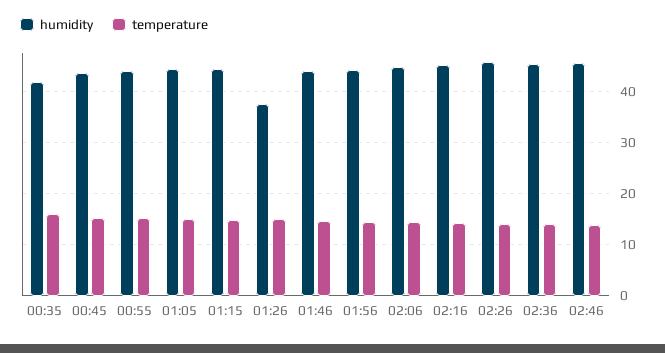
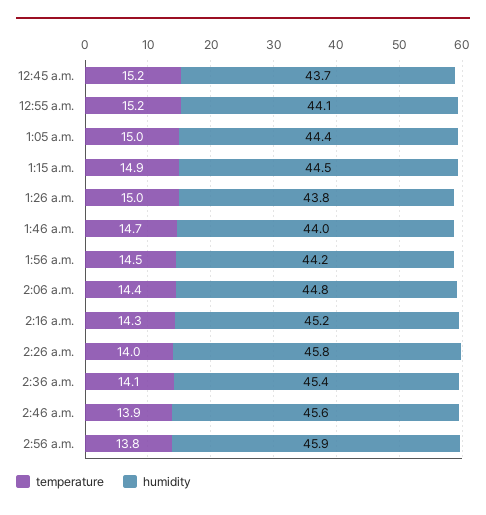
humidity, 00:35: 42 -> none
temperature, 00:35: 16 -> none
humidity, 01:26: 38 -> 43.8
temperature, 2:56 a.m.: none -> 13.8
humidity, 2:56 a.m.: none -> 45.9

